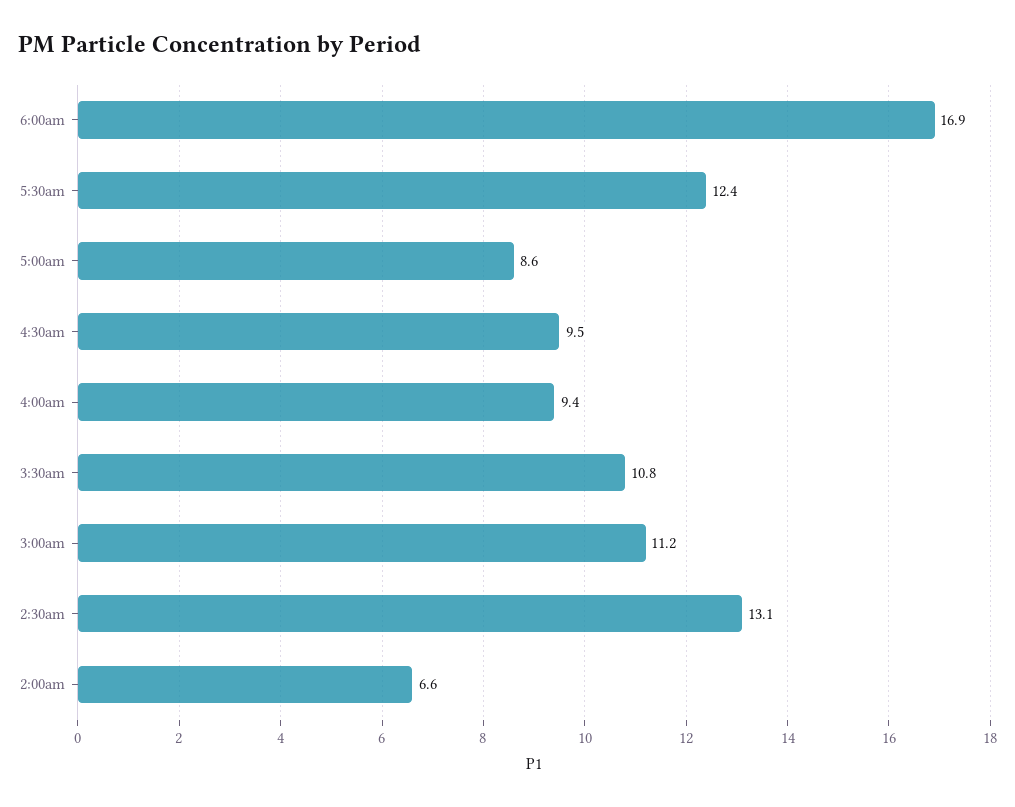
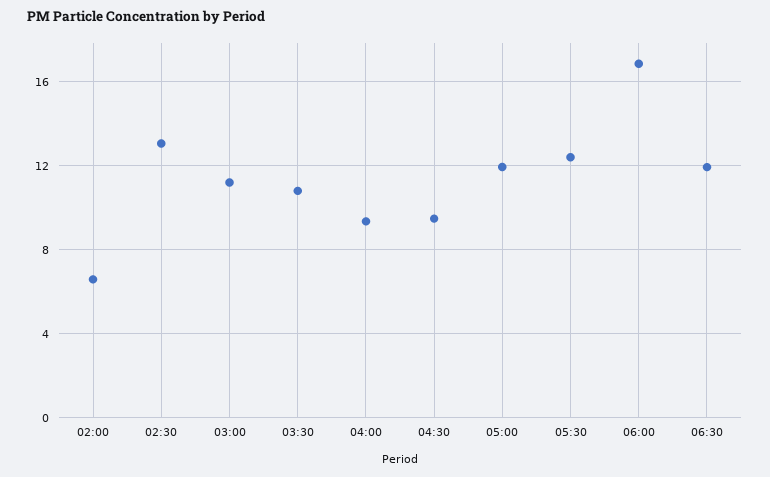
5:00am: 8.6 -> 12
06:30: none -> 12

